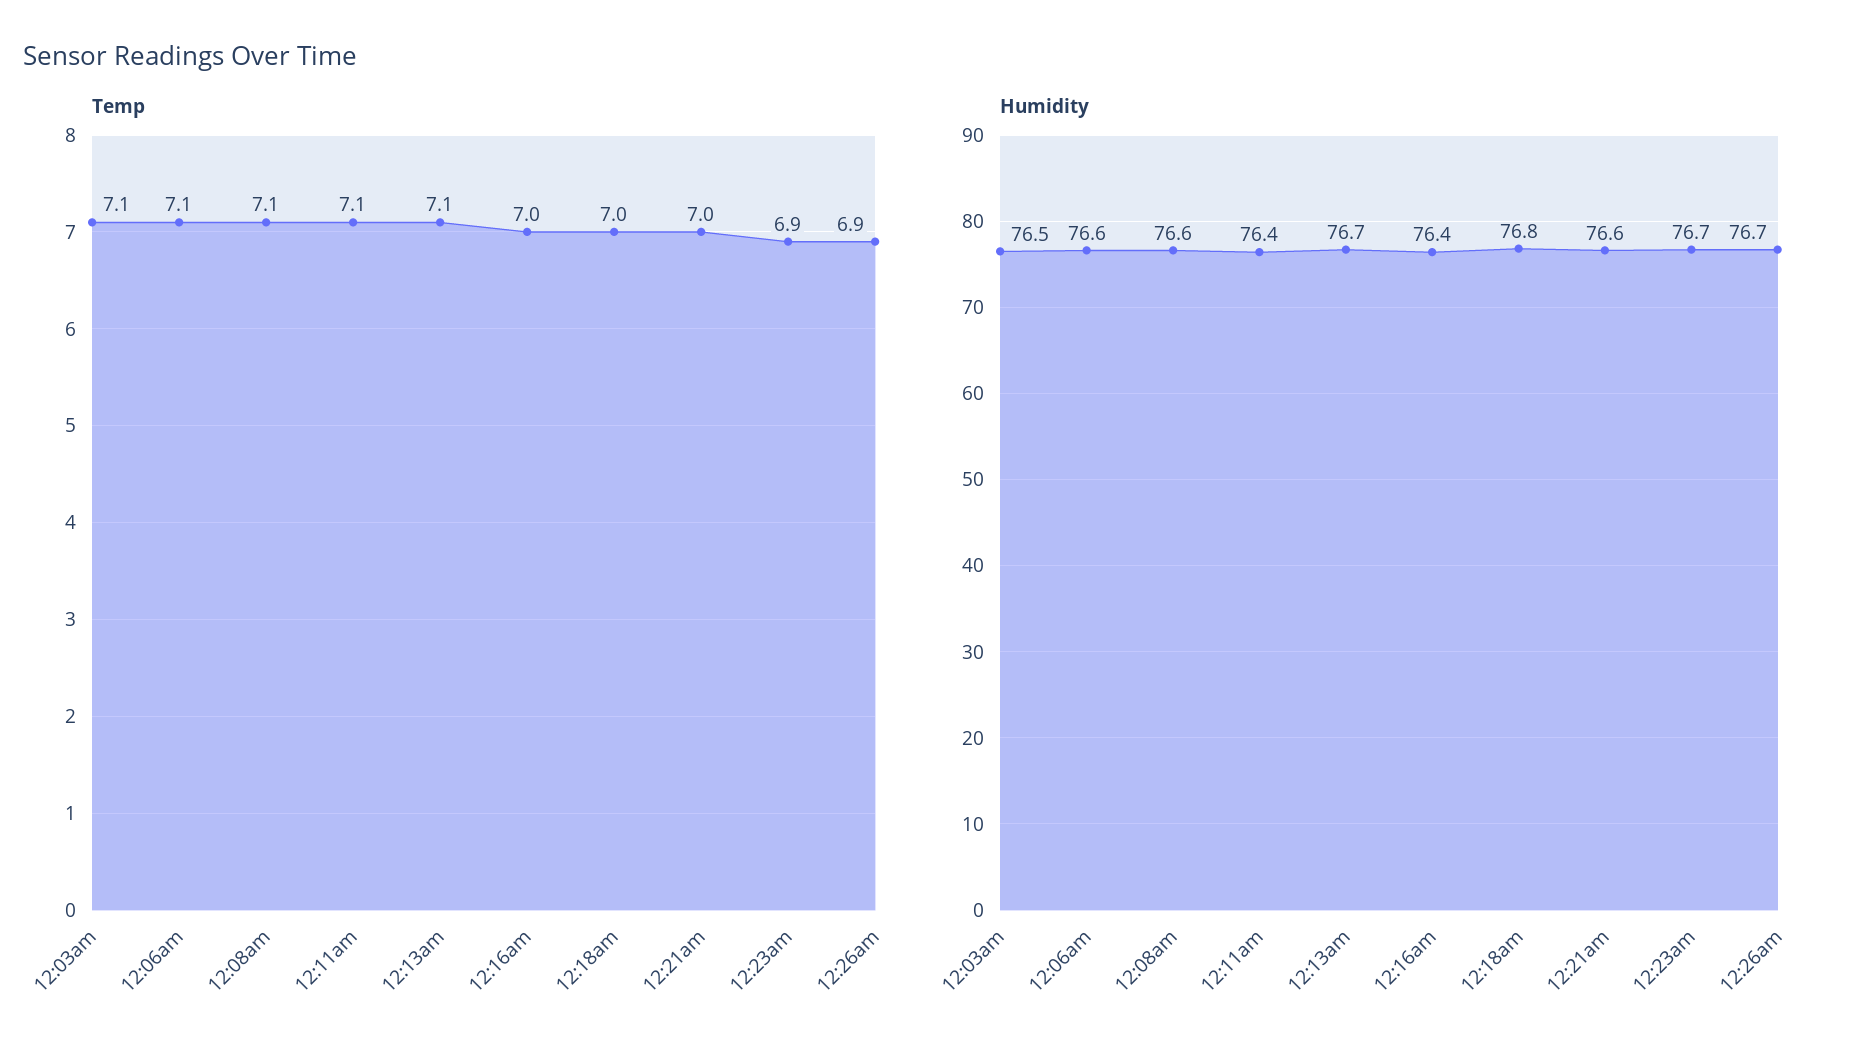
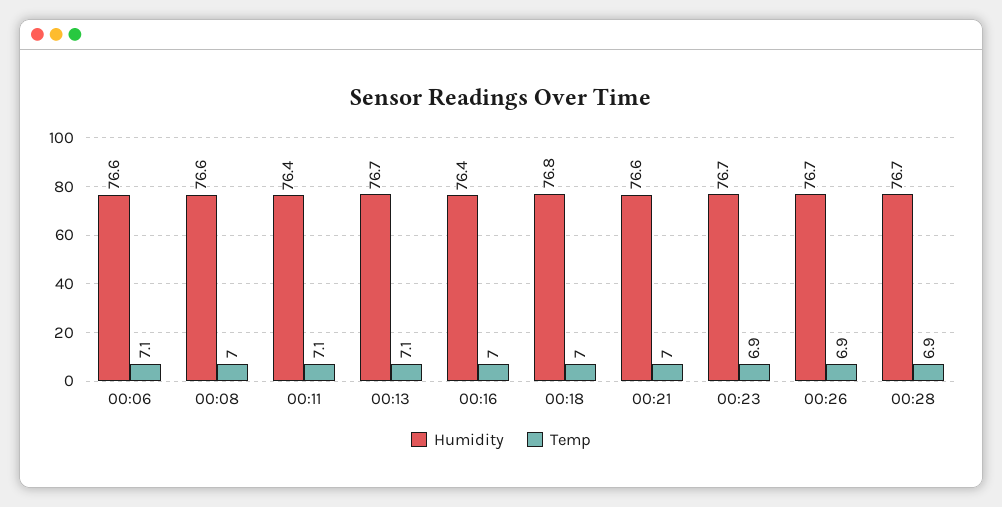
Temp, 12:03am: 7.1 -> none
Temp, 12:08am: 7.1 -> 7
Humidity, 12:03am: 76.5 -> none
Humidity, 00:28: none -> 76.7
Temp, 00:28: none -> 6.9

